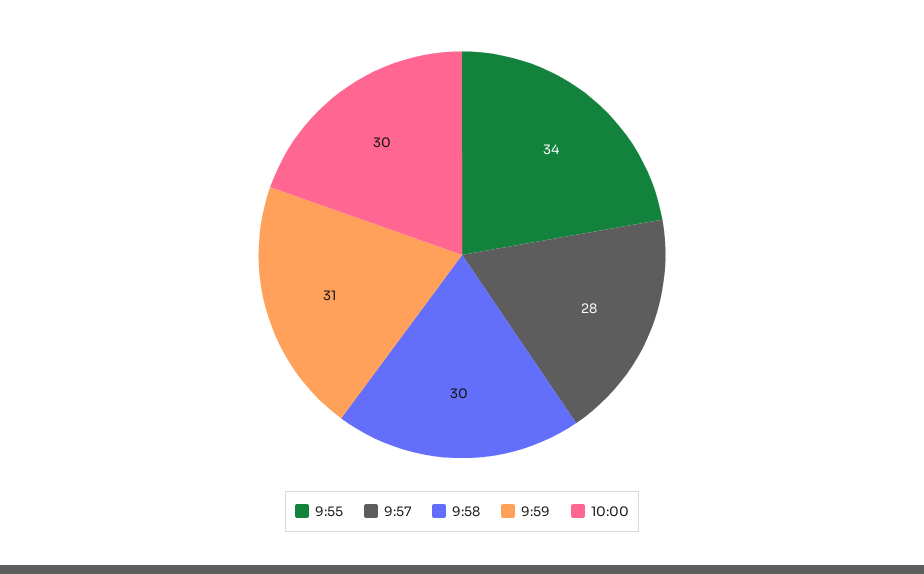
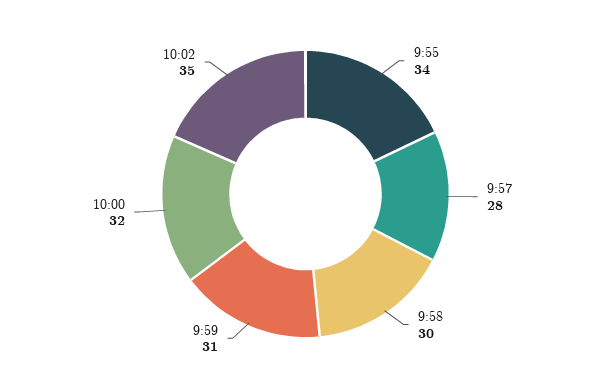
10:00: 30 -> 32
10:02: none -> 35

